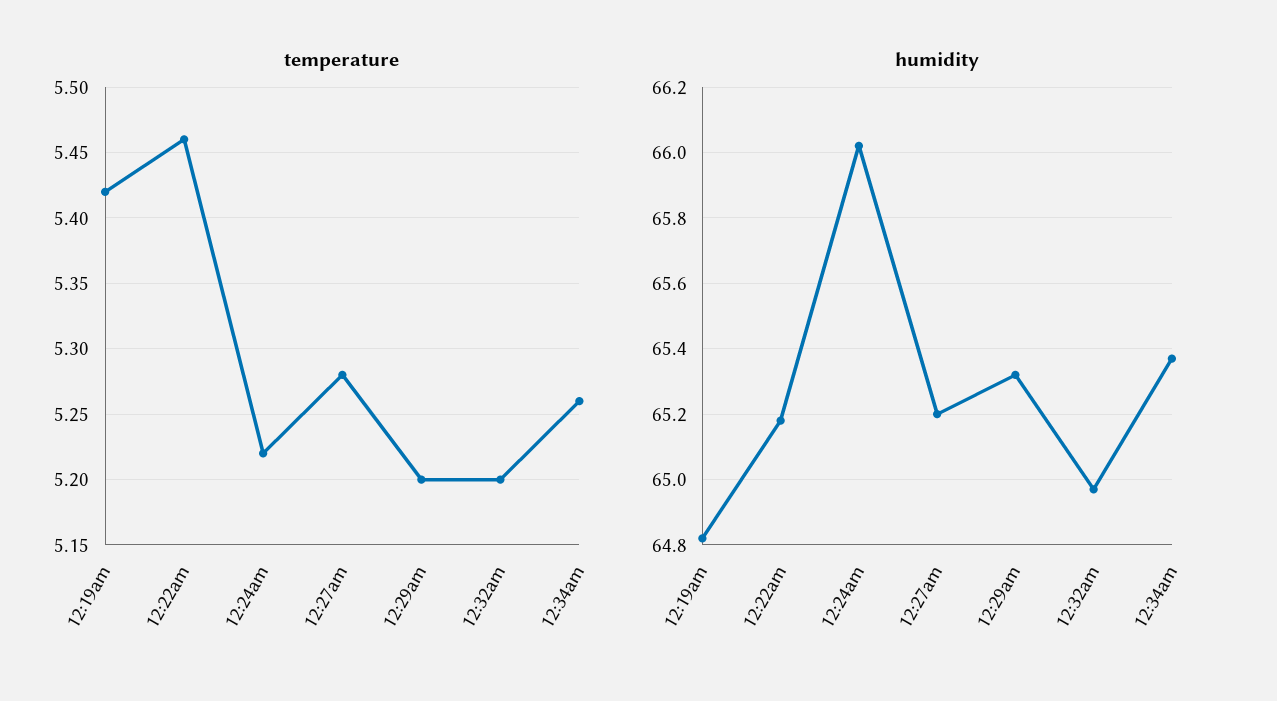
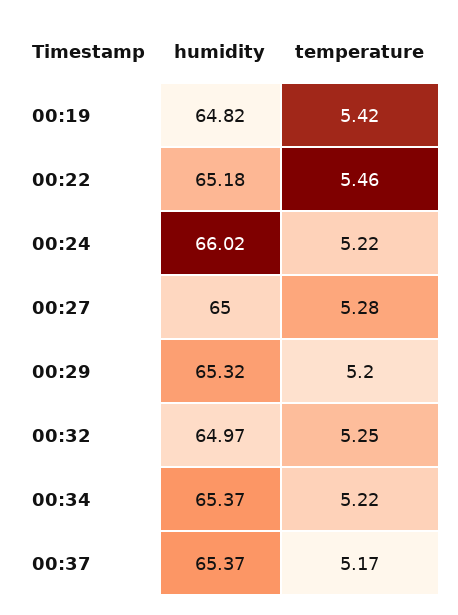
temperature, 12:32am: 5.2 -> 5.25
temperature, 12:34am: 5.26 -> 5.22
humidity, 12:27am: 65.2 -> 65
humidity, 00:37: none -> 65.37
temperature, 00:37: none -> 5.17

